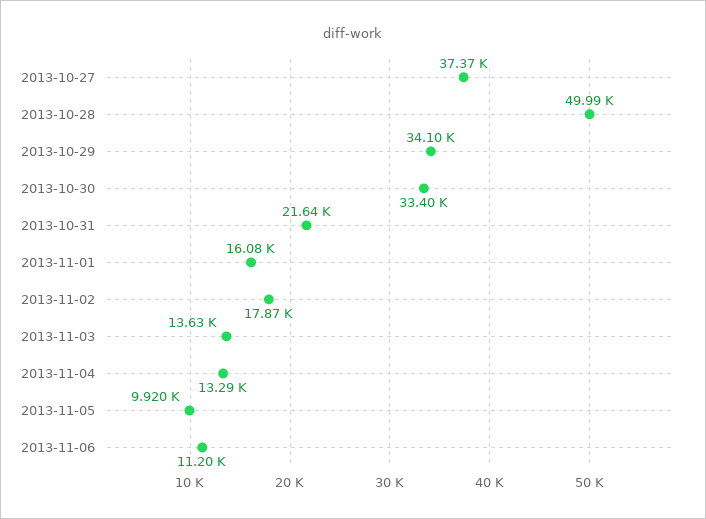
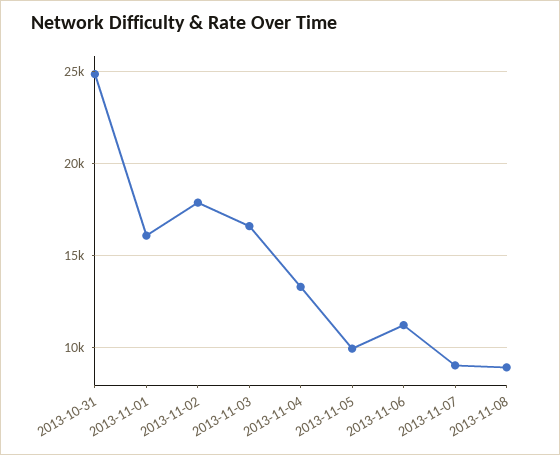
2013-10-27: 37370 -> none
2013-10-28: 49990 -> none
2013-10-29: 34100 -> none
2013-10-30: 33400 -> none
2013-10-31: 21640 -> 25000
2013-11-03: 13630 -> 16500
2013-11-07: none -> 9000
2013-11-08: none -> 9000

